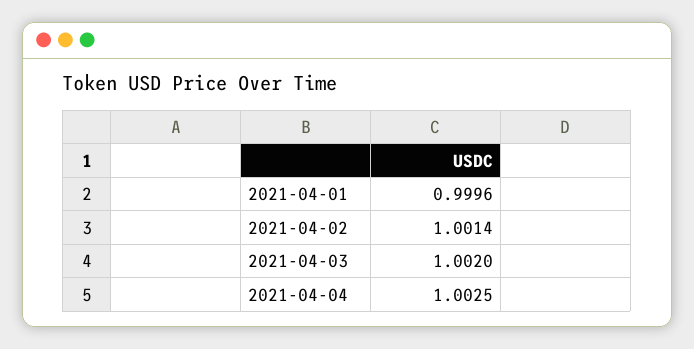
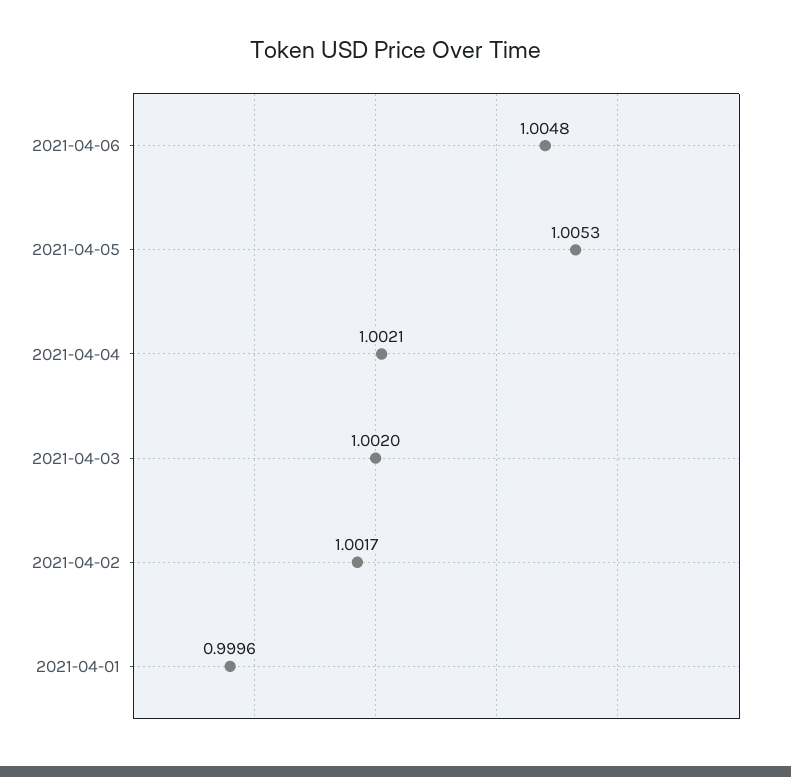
2021-04-02: 1.0014 -> 1.0017
2021-04-04: 1.0025 -> 1.0021
2021-04-06: none -> 1.0048
2021-04-05: none -> 1.0053

